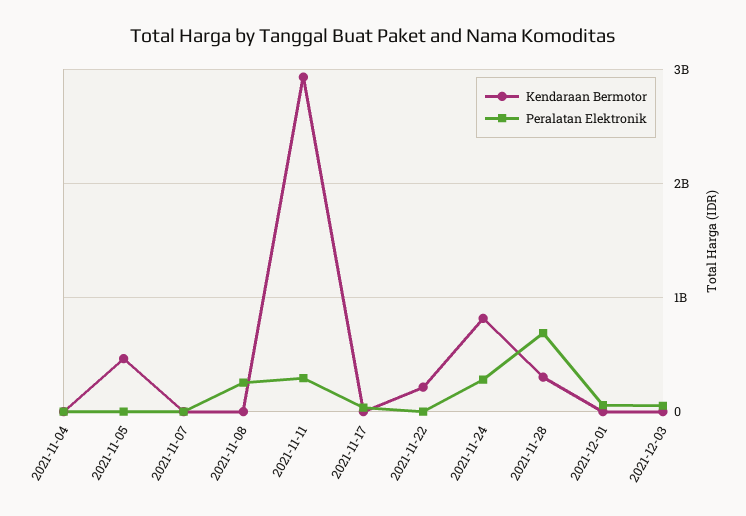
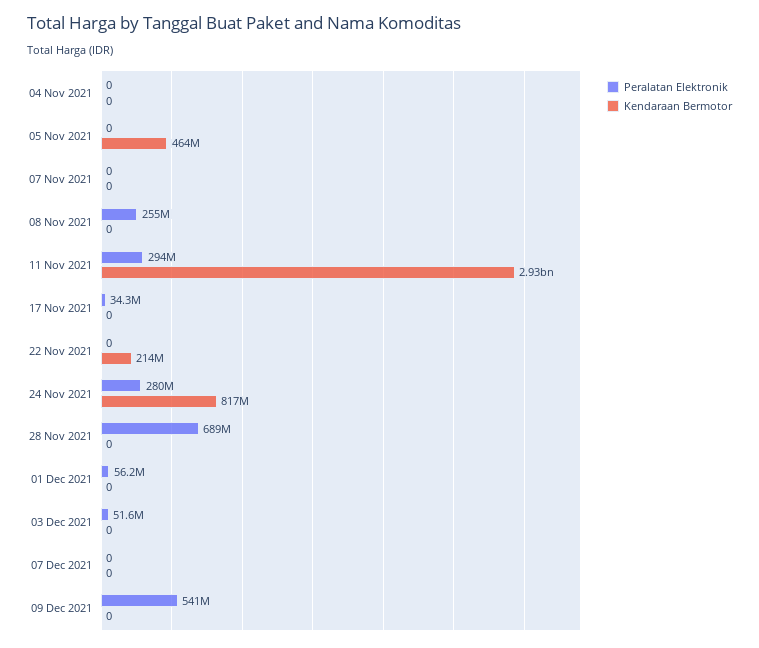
Kendaraan Bermotor, 2021-11-28: 300000000 -> 0
Peralatan Elektronik, 07 Dec 2021: none -> 0
Kendaraan Bermotor, 07 Dec 2021: none -> 0
Peralatan Elektronik, 09 Dec 2021: none -> 541000000
Kendaraan Bermotor, 09 Dec 2021: none -> 0

